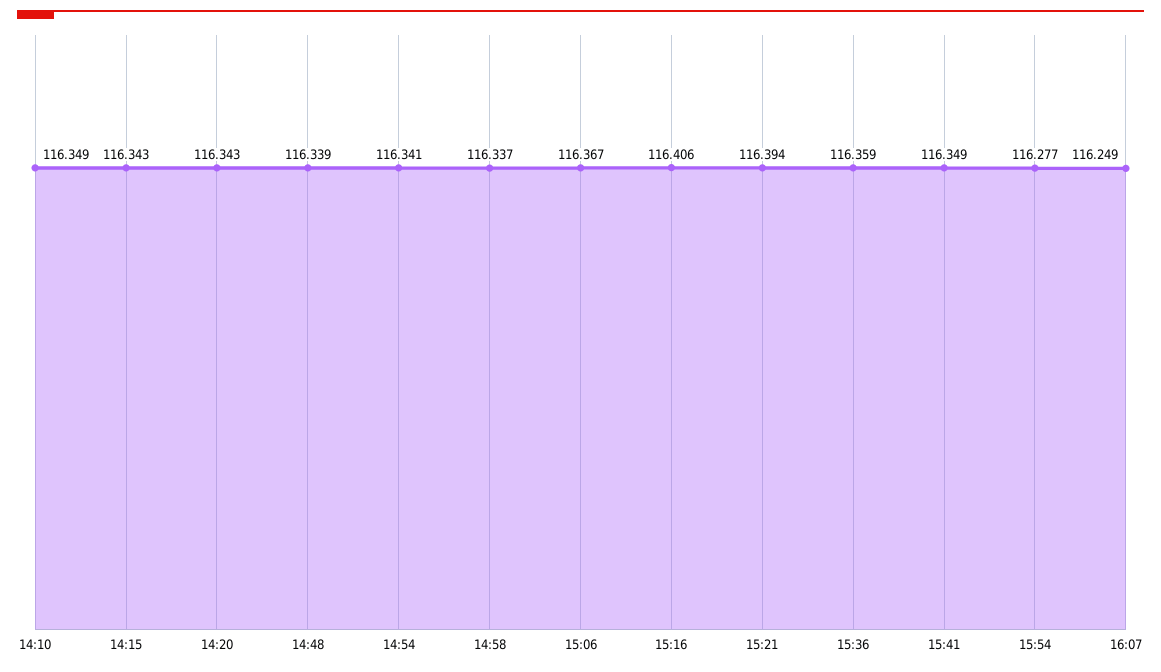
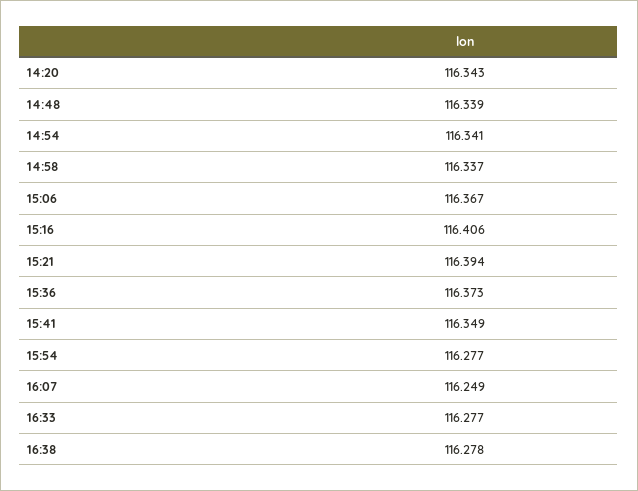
14:10: 116.349 -> none
14:15: 116.343 -> none
15:36: 116.359 -> 116.373
16:33: none -> 116.277
16:38: none -> 116.278

